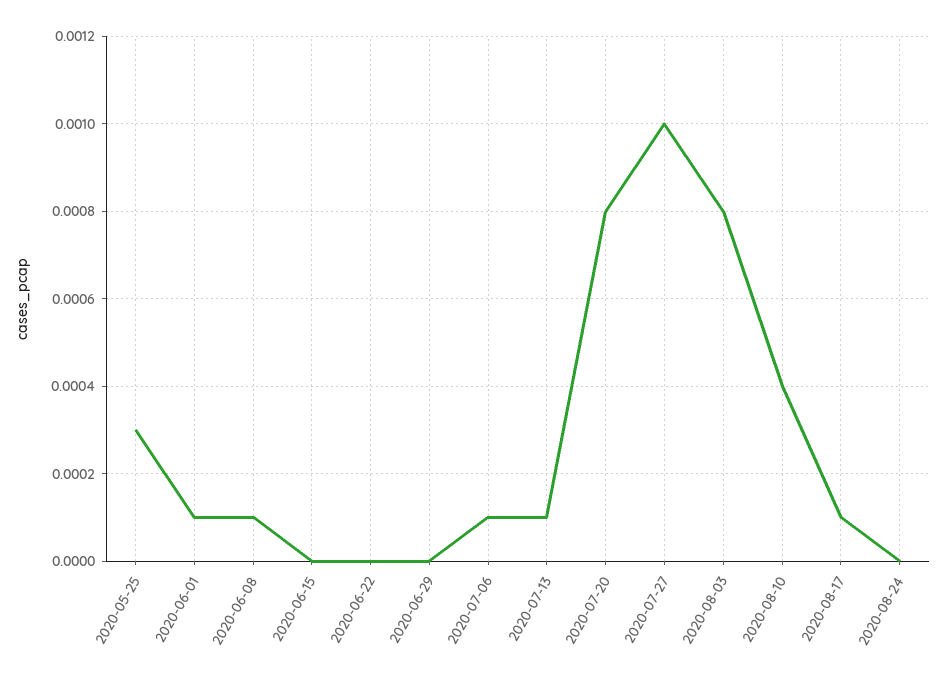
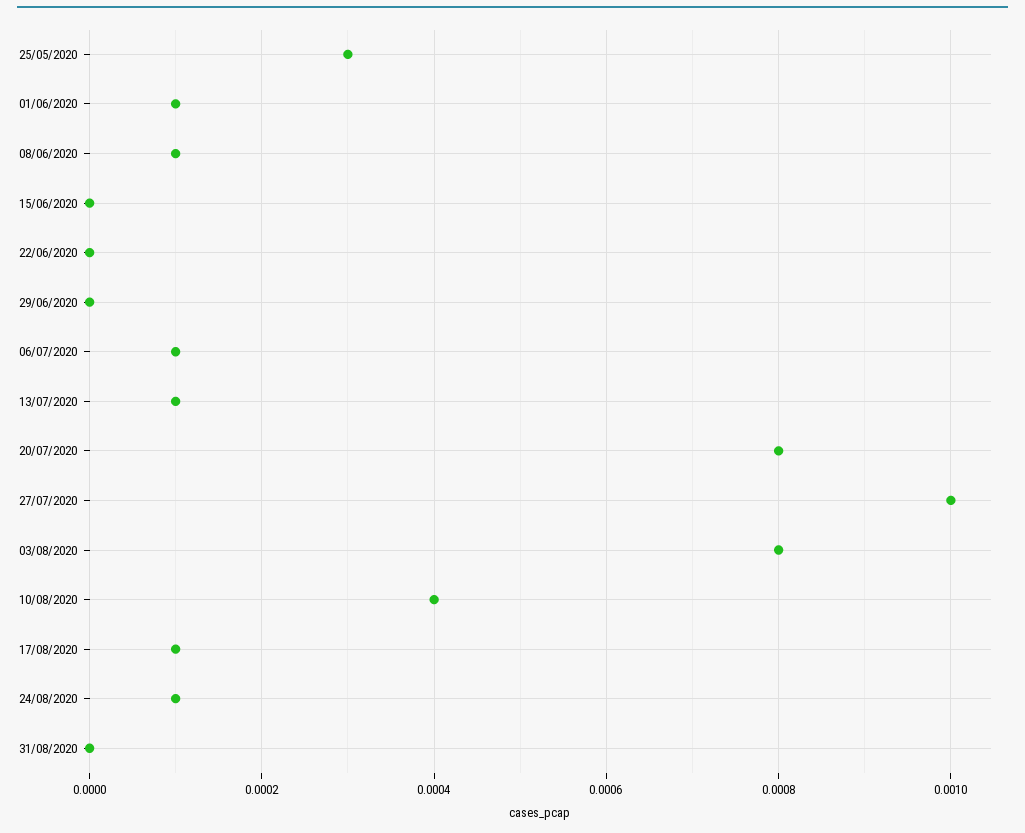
2020-08-24: 0 -> 0.0001
31/08/2020: none -> 0

